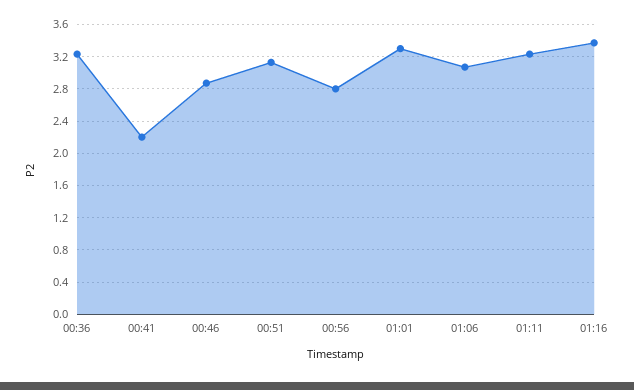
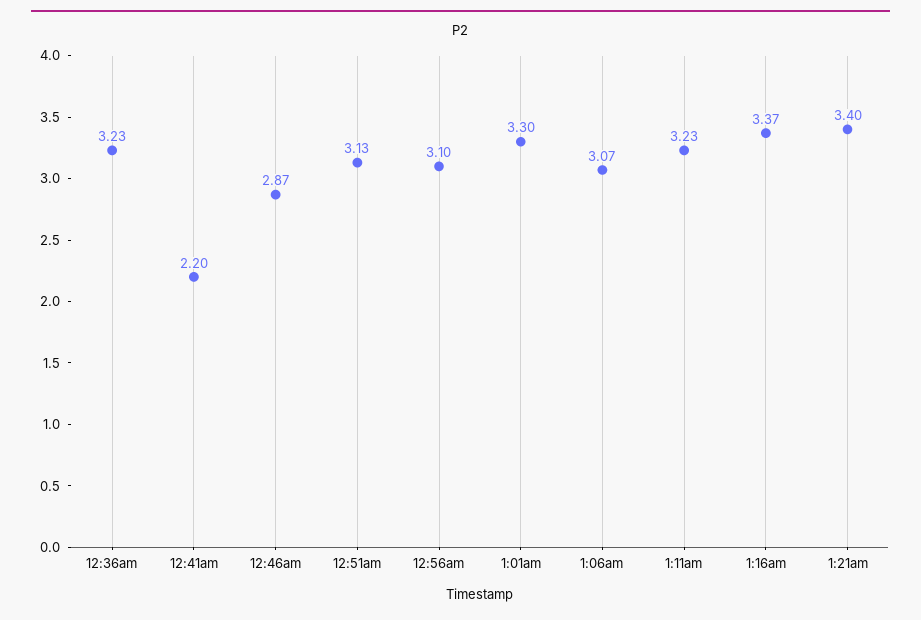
00:56: 2.8 -> 3.1
1:21am: none -> 3.4

